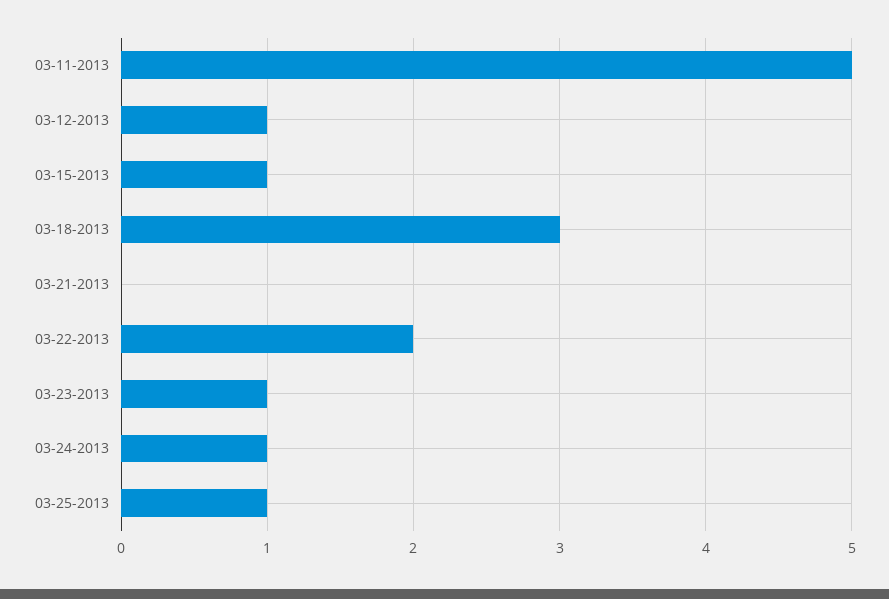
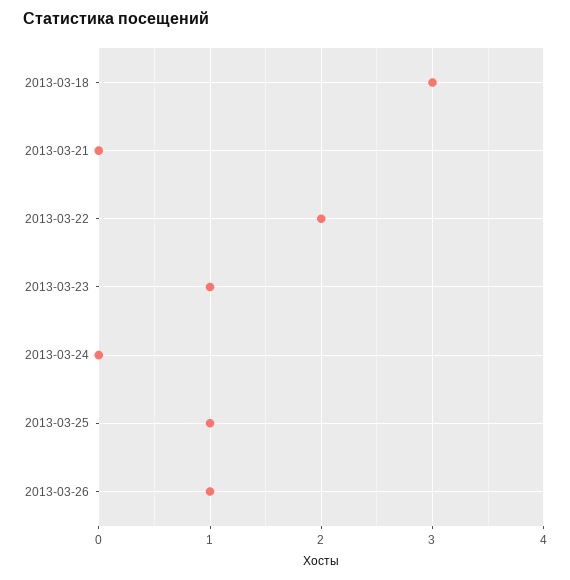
03-11-2013: 5 -> none
03-12-2013: 1 -> none
03-15-2013: 1 -> none
03-24-2013: 1 -> 0
2013-03-26: none -> 1

